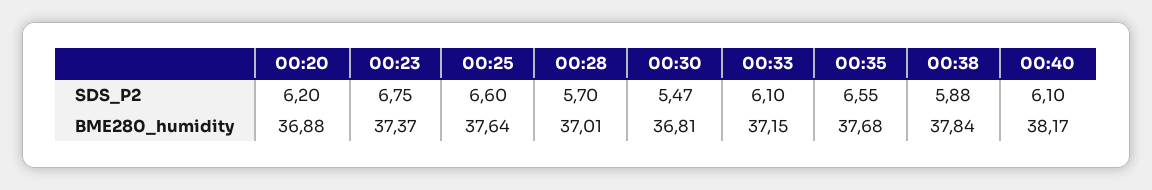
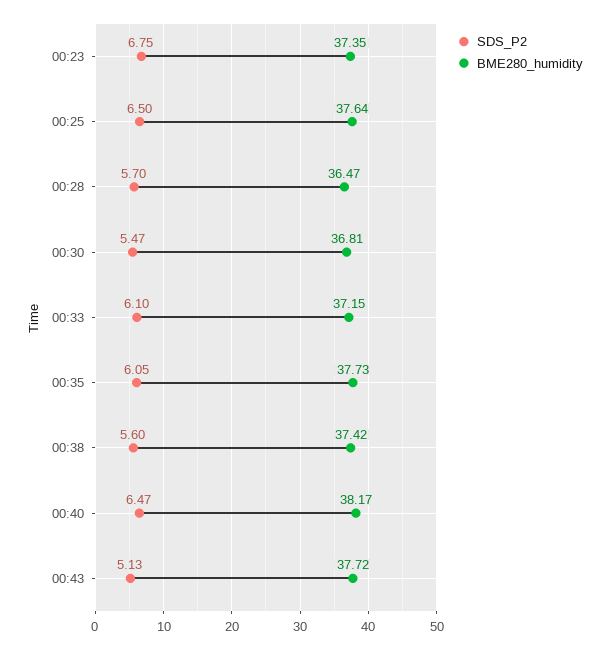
SDS_P2, 00:20: 6.2 -> none
SDS_P2, 00:25: 6.6 -> 6.5
SDS_P2, 00:35: 6.55 -> 6.05
SDS_P2, 00:38: 5.88 -> 5.6
SDS_P2, 00:40: 6.1 -> 6.47
BME280_humidity, 00:20: 36.88 -> none
BME280_humidity, 00:23: 37.37 -> 37.35
BME280_humidity, 00:28: 37.01 -> 36.47
BME280_humidity, 00:35: 37.68 -> 37.73
BME280_humidity, 00:38: 37.84 -> 37.42
SDS_P2, 00:43: none -> 5.13
BME280_humidity, 00:43: none -> 37.72

